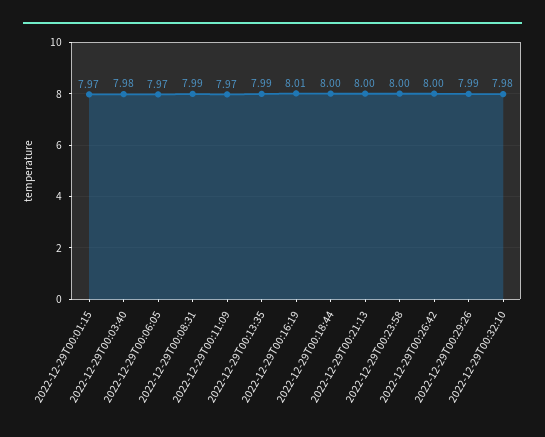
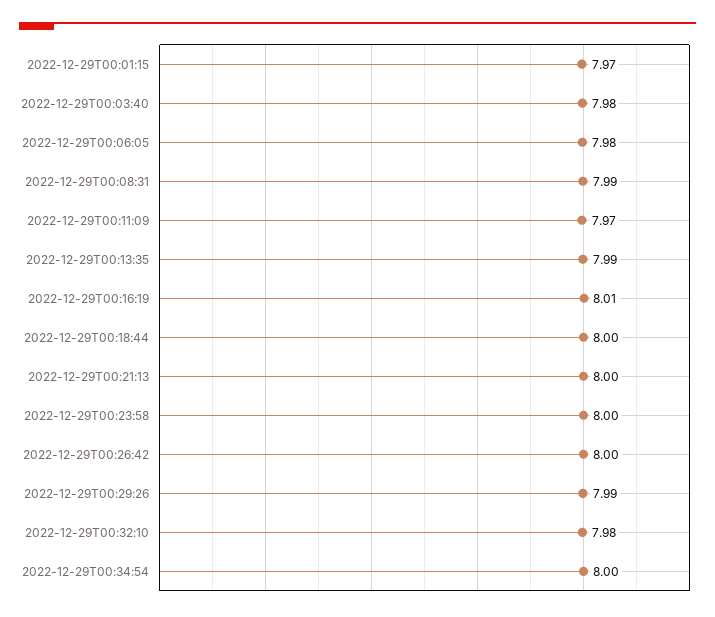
2022-12-29T00:06:05: 7.97 -> 7.98
2022-12-29T00:34:54: none -> 8

